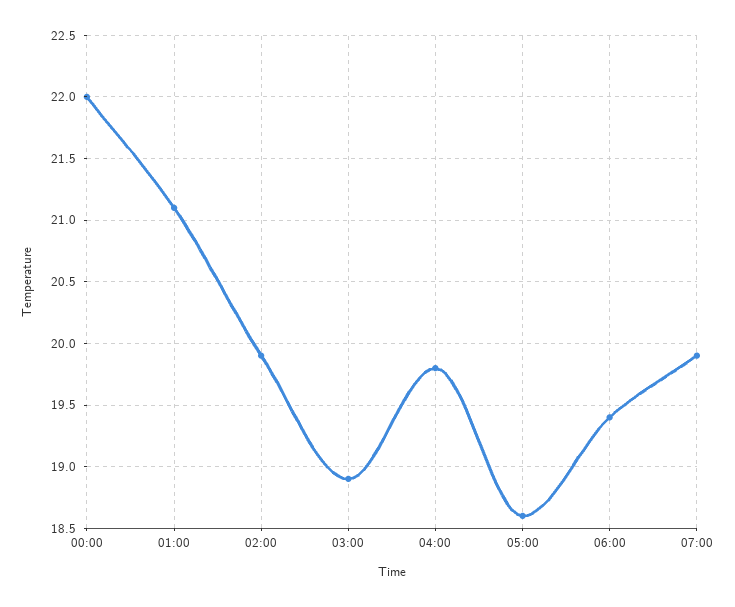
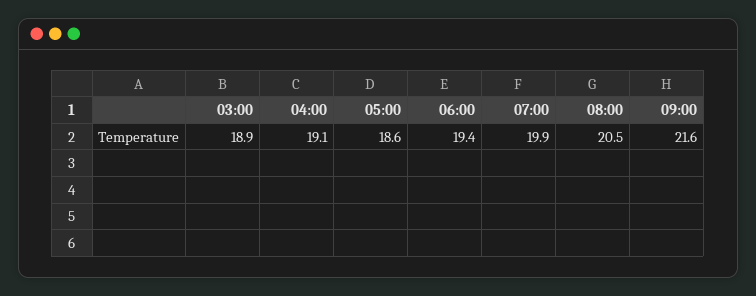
00:00: 22 -> none
01:00: 21.1 -> none
02:00: 19.9 -> none
04:00: 19.8 -> 19.1
08:00: none -> 20.5
09:00: none -> 21.6

